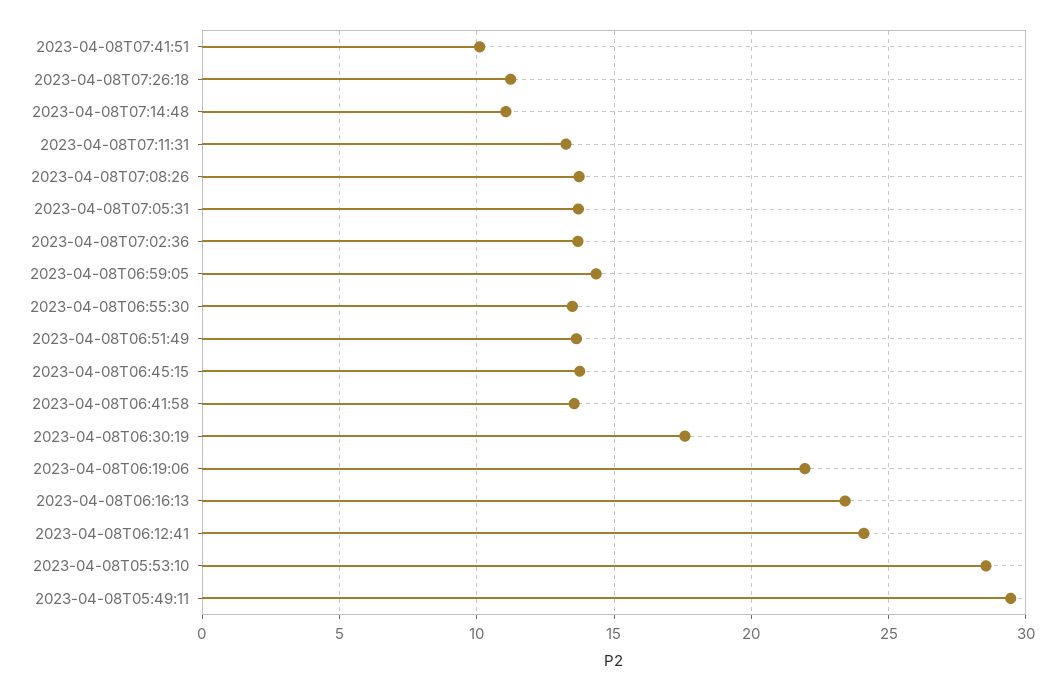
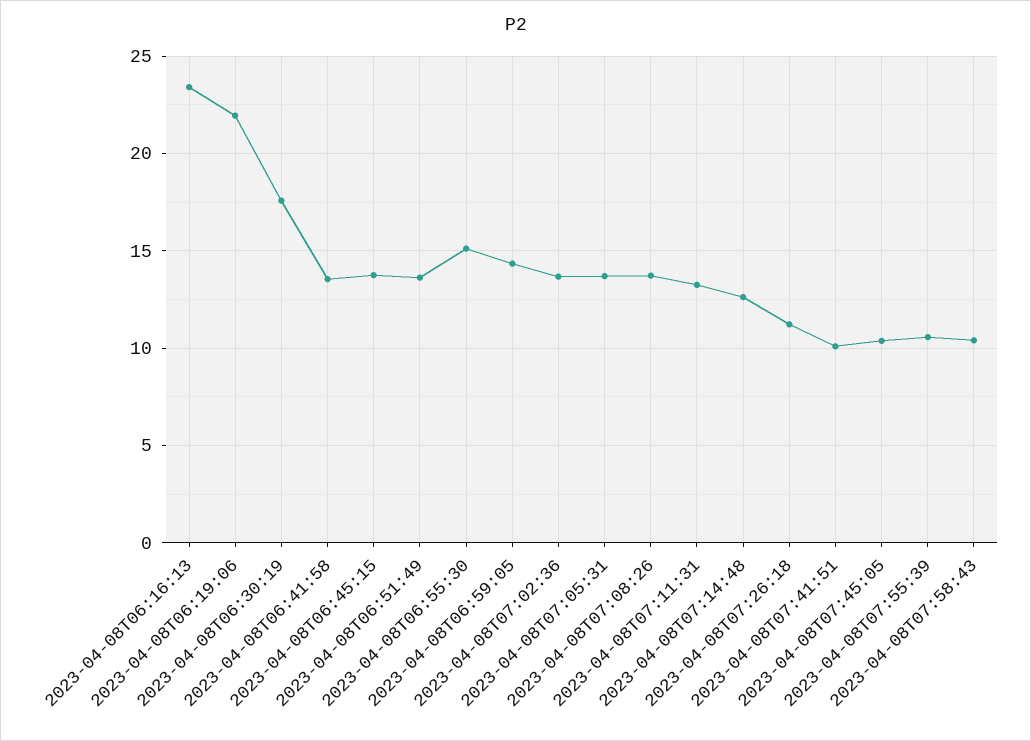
2023-04-08T07:14:48: 11 -> 12.5
2023-04-08T06:55:30: 13.5 -> 15
2023-04-08T06:12:41: 24 -> none
2023-04-08T05:53:10: 28.5 -> none
2023-04-08T05:49:11: 29.5 -> none
2023-04-08T07:45:05: none -> 10.5
2023-04-08T07:55:39: none -> 10.5
2023-04-08T07:58:43: none -> 10.5

